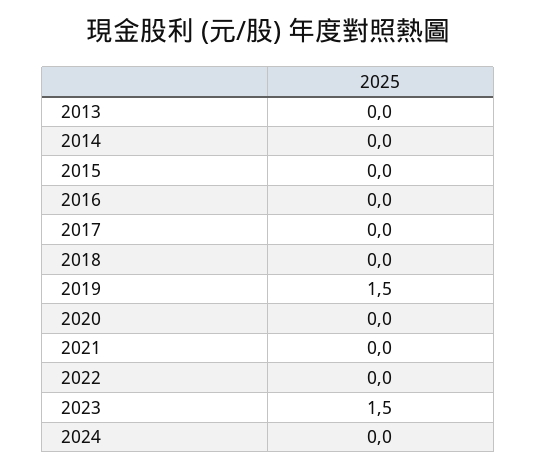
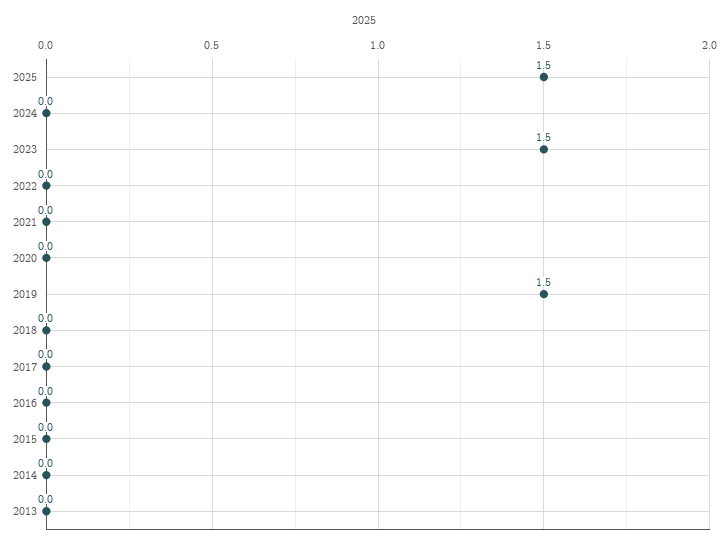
2025: none -> 1.5

